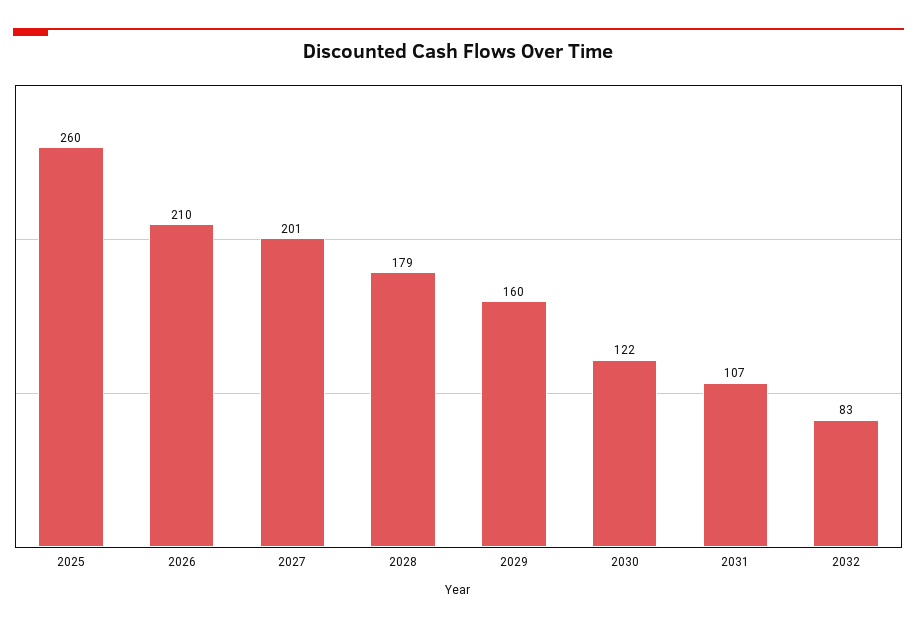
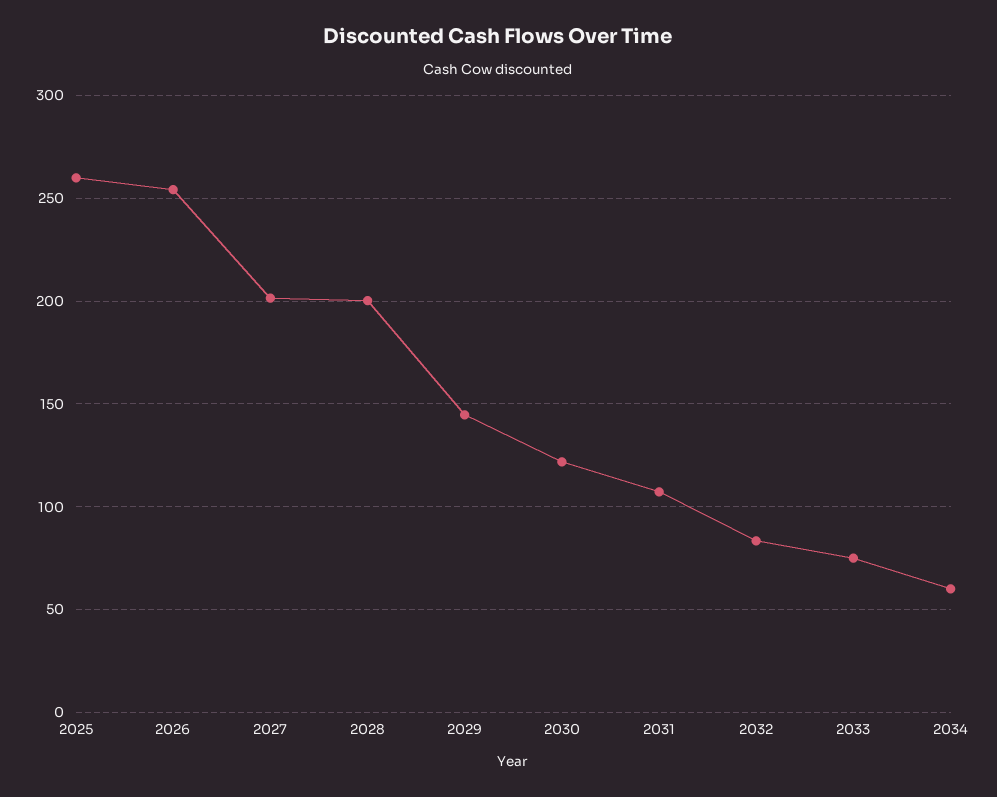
2026: 210 -> 255
2028: 179 -> 200
2029: 160 -> 145
2033: none -> 75
2034: none -> 60

